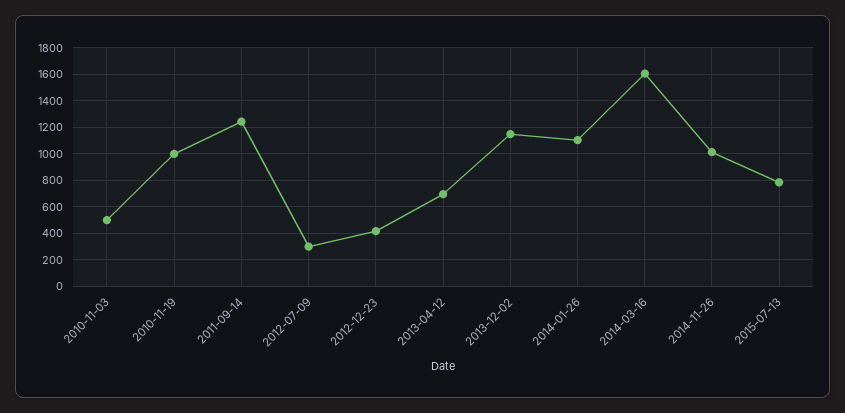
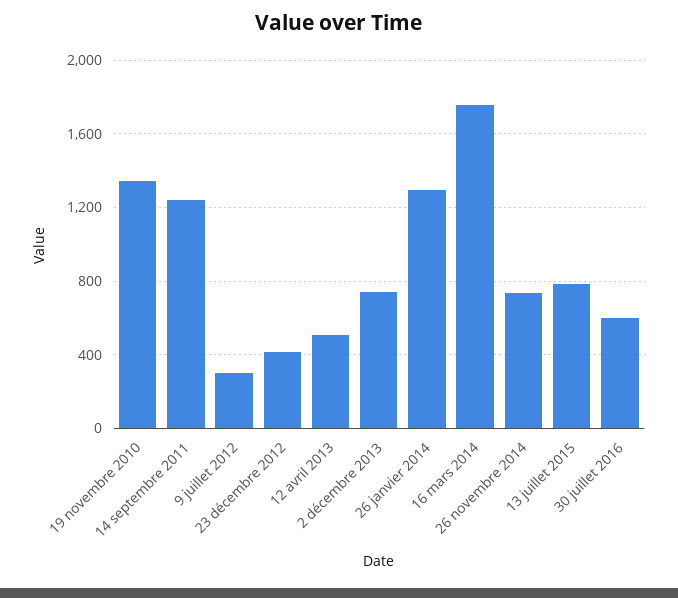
2010-11-03: 500 -> none
2010-11-19: 1000 -> 1350
2013-04-12: 700 -> 500
2013-12-02: 1150 -> 750
2014-01-26: 1100 -> 1300
2014-03-16: 1600 -> 1750
2014-11-26: 1000 -> 750
30 juillet 2016: none -> 600

